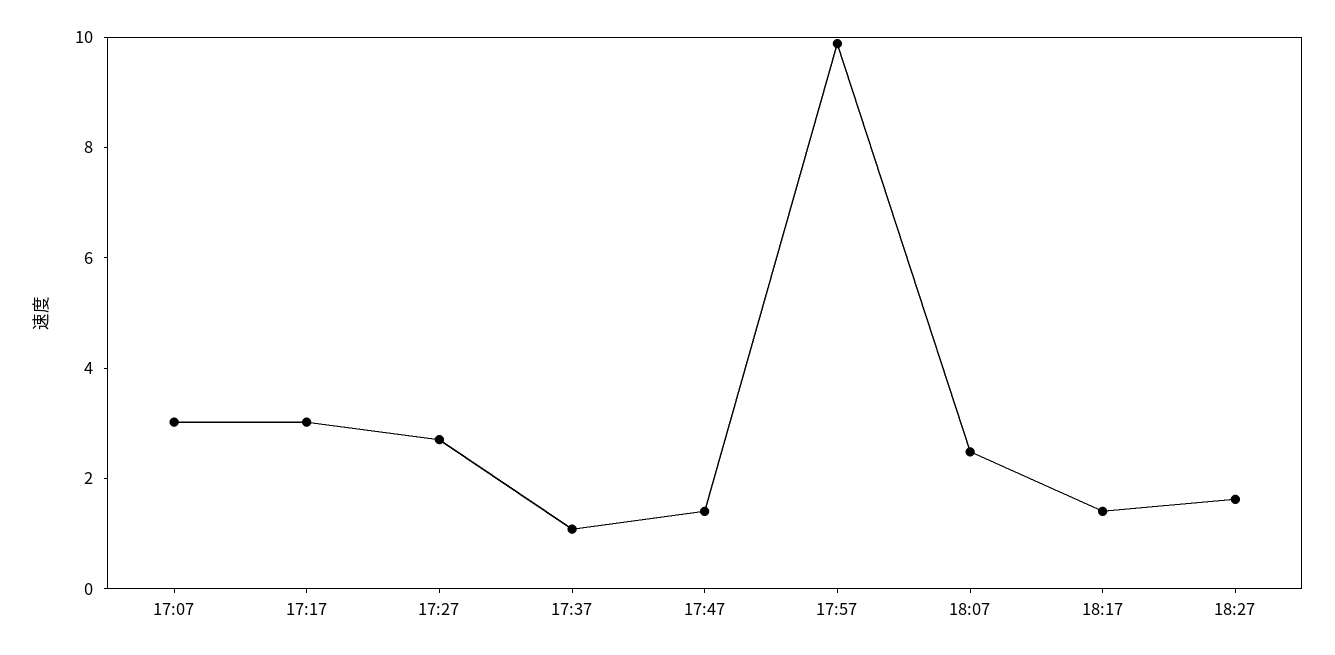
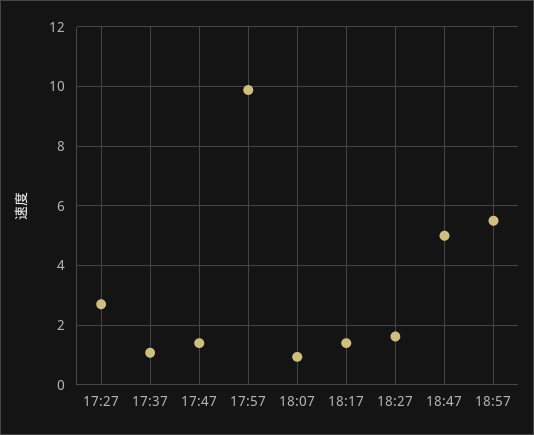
17:07: 3 -> none
17:17: 3 -> none
18:07: 2.5 -> 1
18:47: none -> 5
18:57: none -> 5.5

